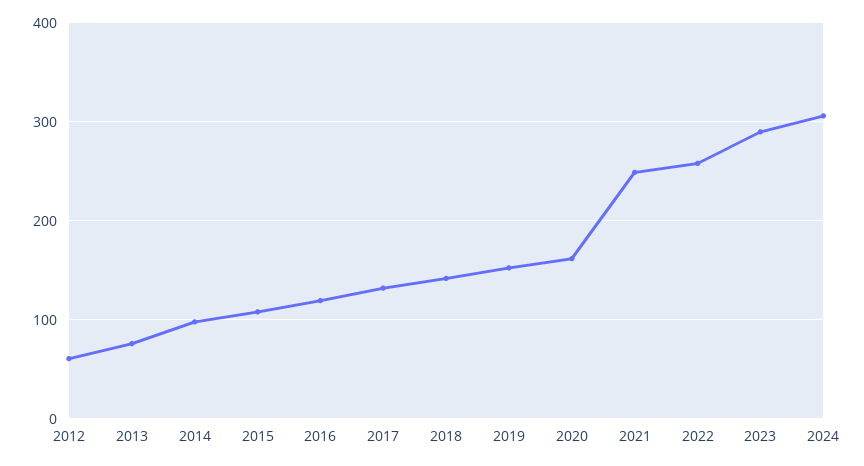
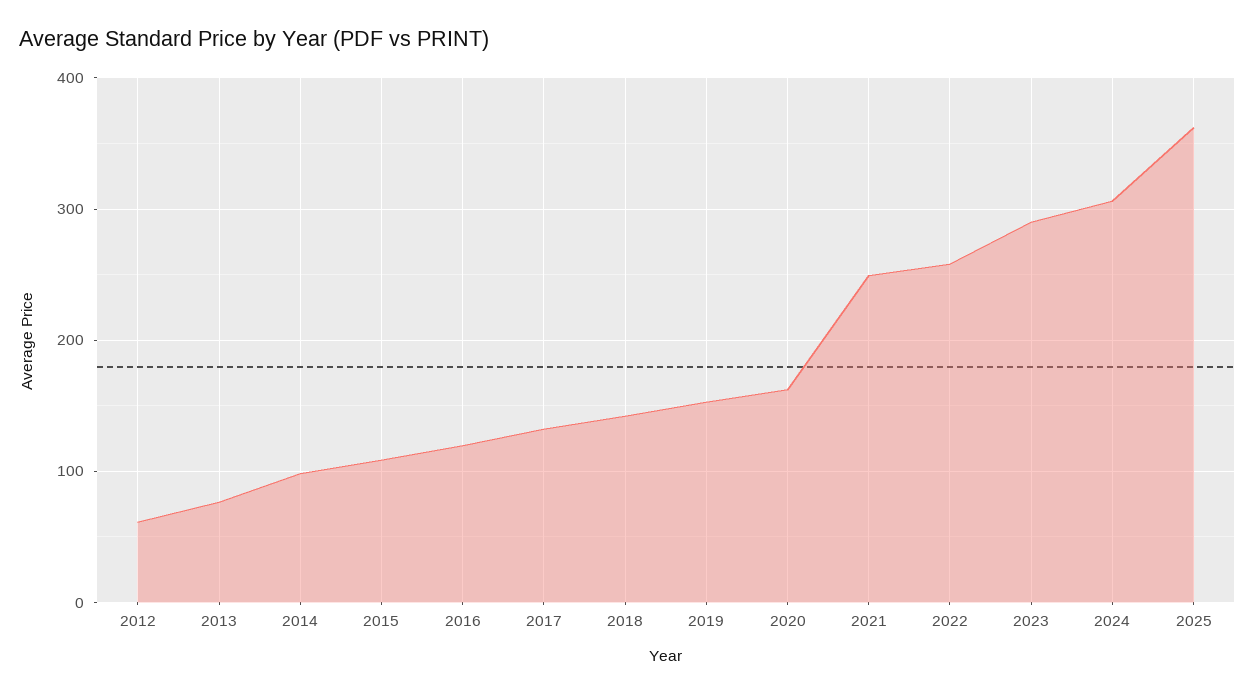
2025: none -> 360

